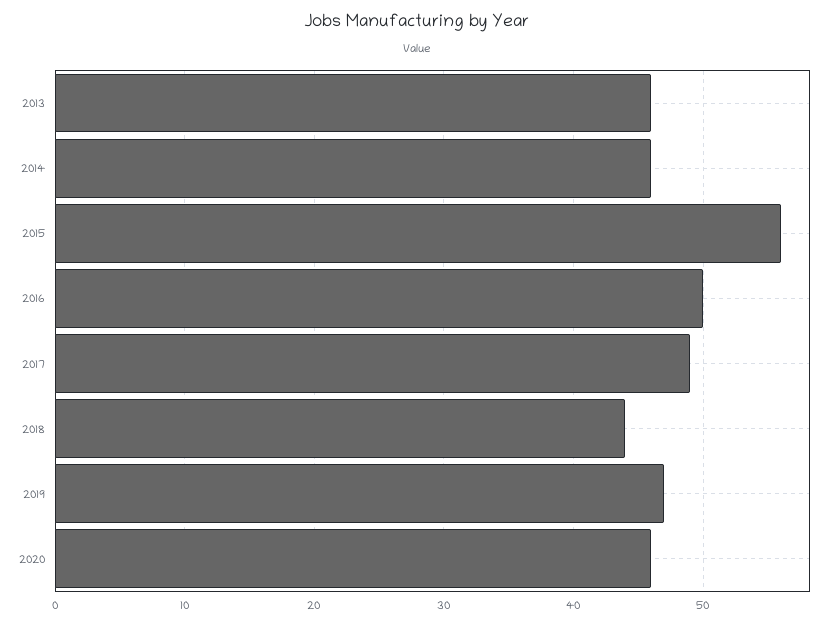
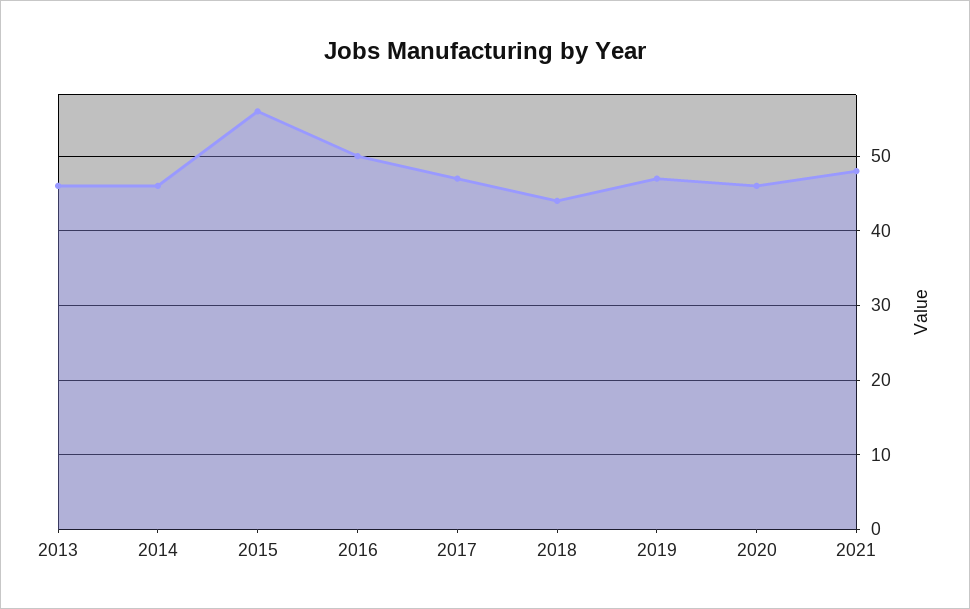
2017: 49 -> 47
2021: none -> 48

